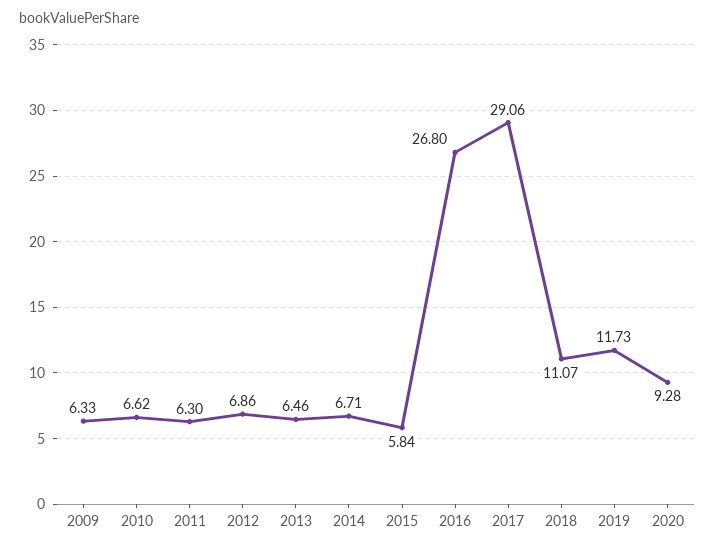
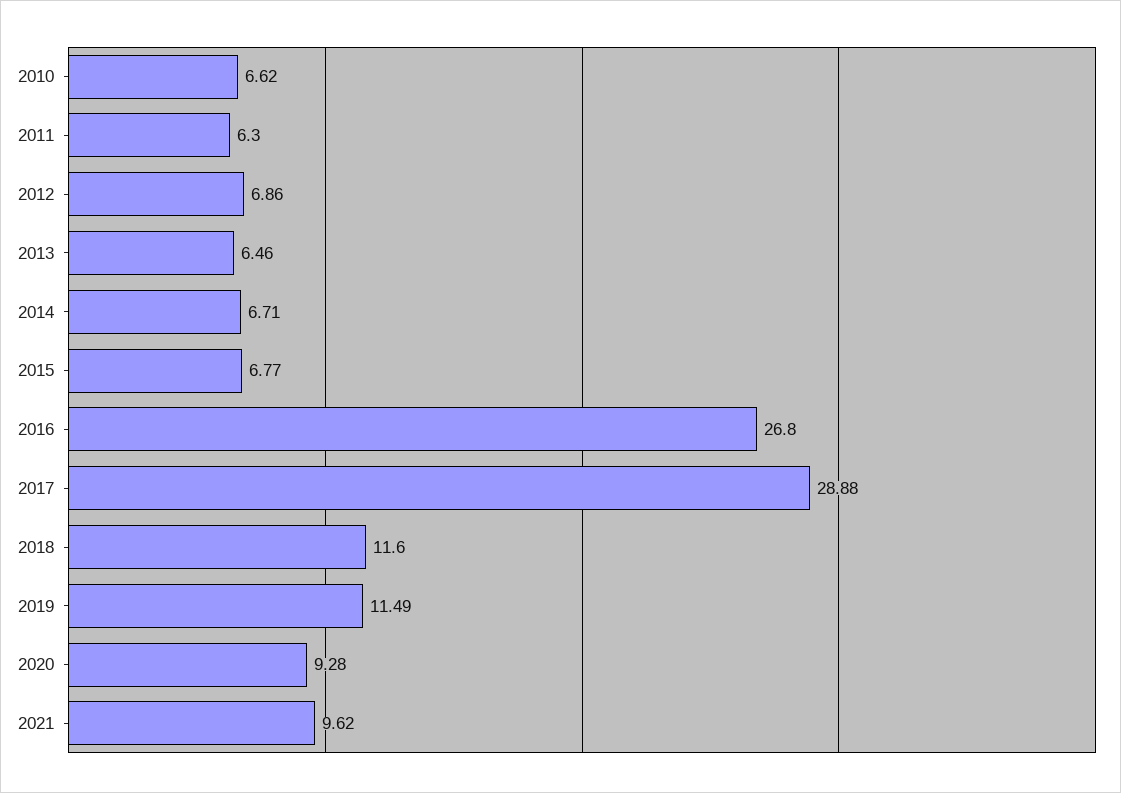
2009: 6.33 -> none
2015: 5.84 -> 6.77
2017: 29.06 -> 28.88
2018: 11.07 -> 11.6
2019: 11.73 -> 11.49
2021: none -> 9.62

